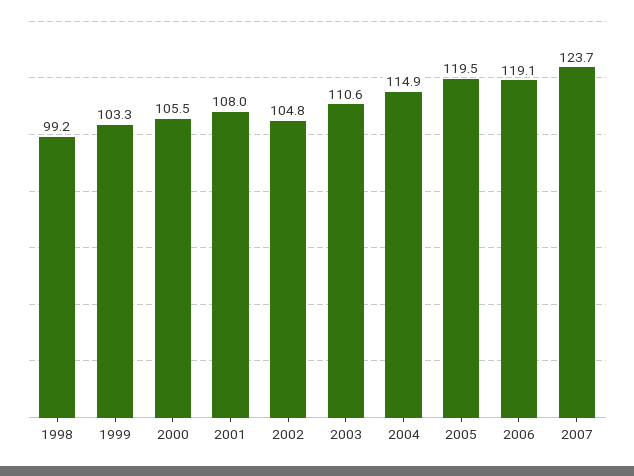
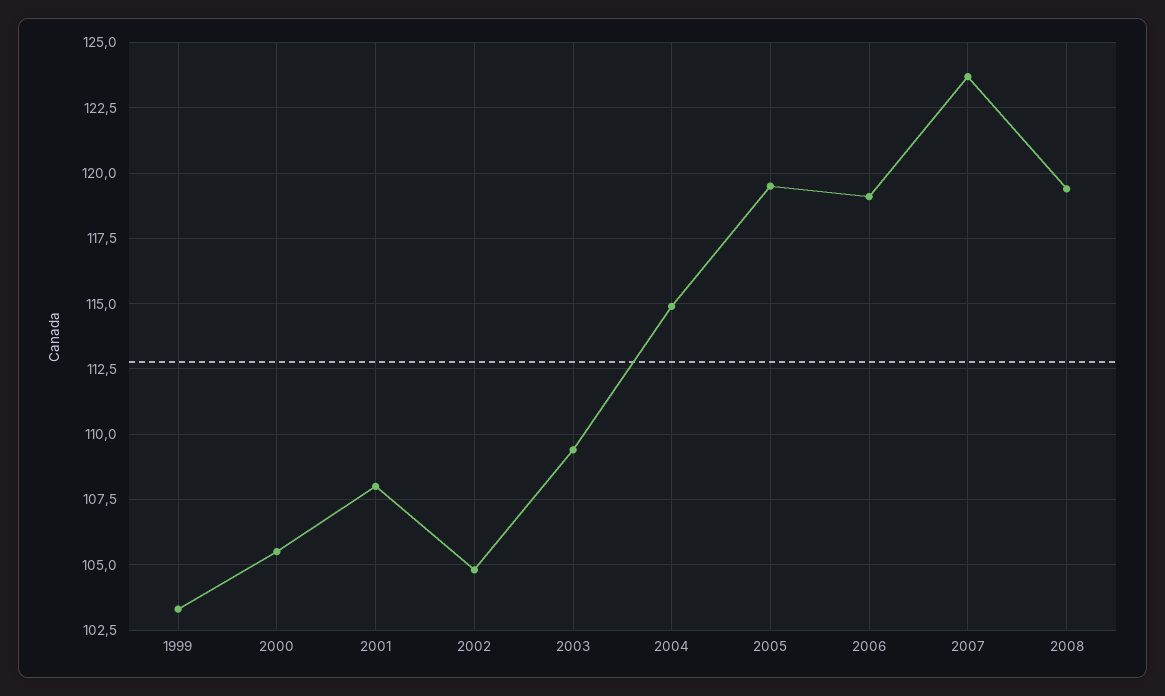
1998: 99.2 -> none
2003: 110.6 -> 109.5
2008: none -> 119.5

